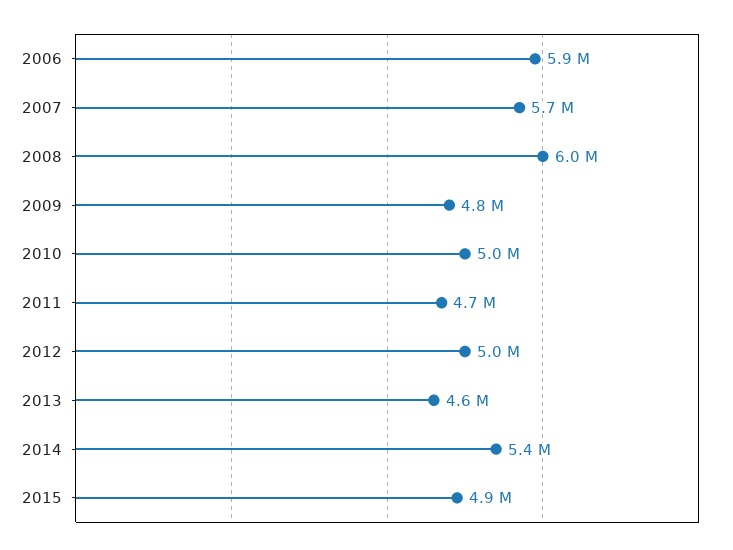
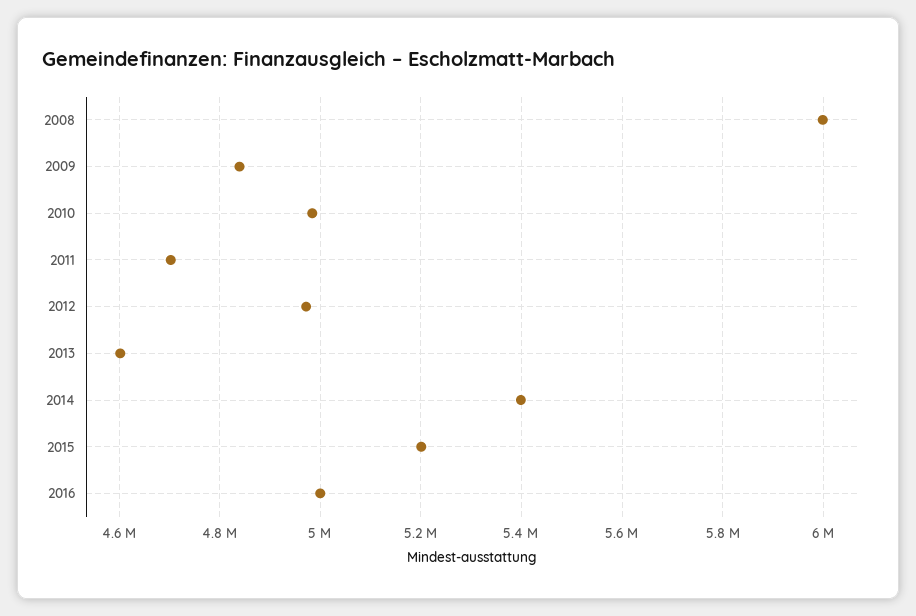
2006: 5900000 -> none
2007: 5700000 -> none
2015: 4900000 -> 5200000
2016: none -> 5000000

